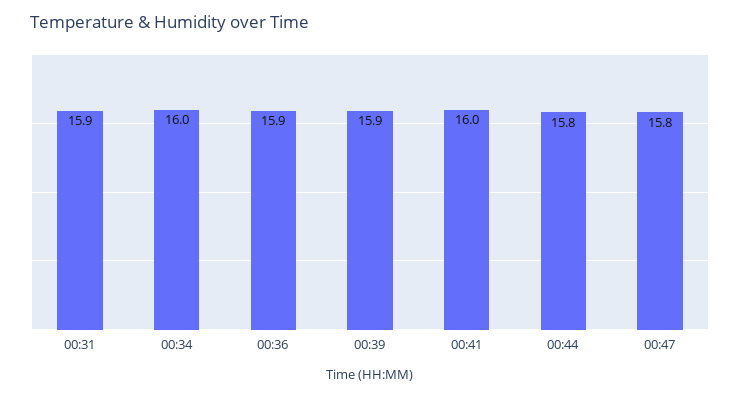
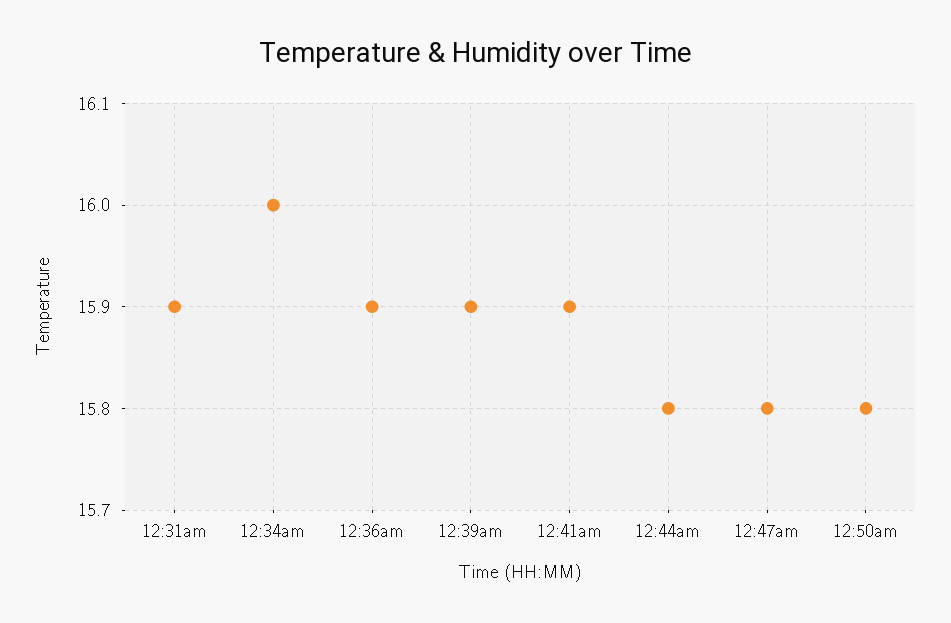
00:41: 16 -> 15.9
12:50am: none -> 15.8

